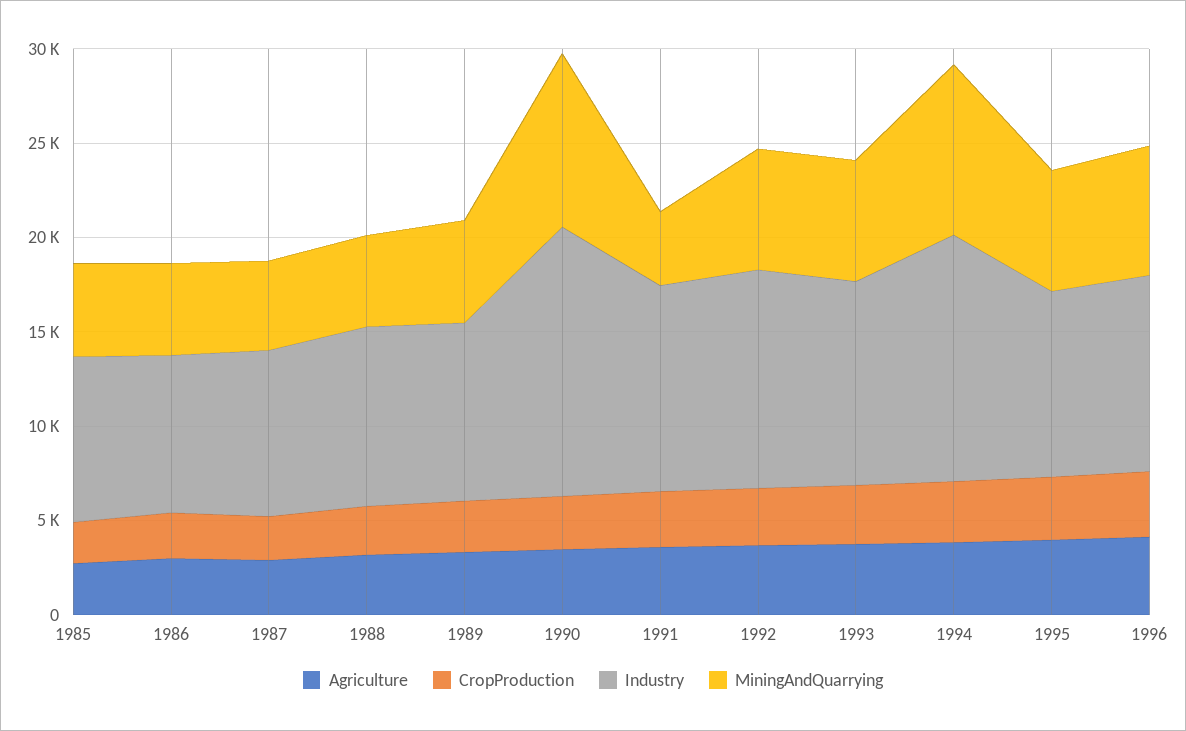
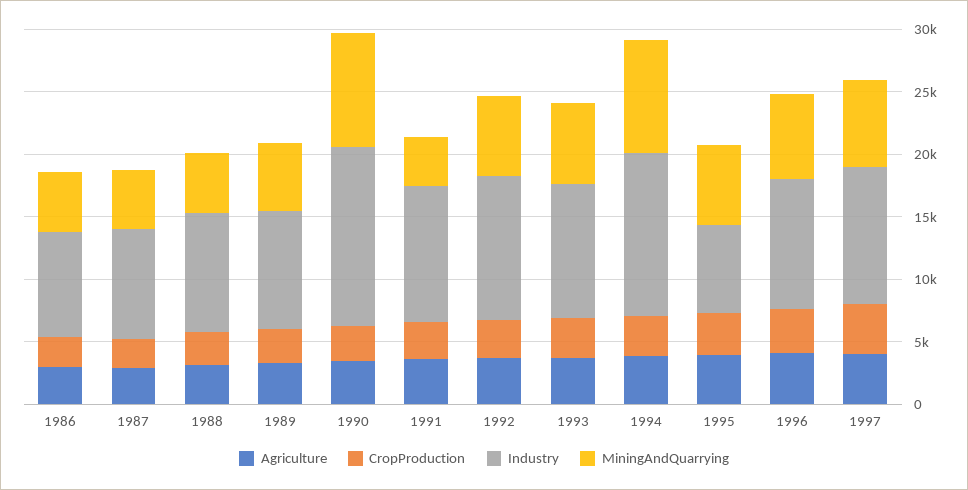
Agriculture, 1985: 3000 -> none
CropProduction, 1985: 2000 -> none
Industry, 1985: 9000 -> none
MiningAndQuarrying, 1985: 5000 -> none
Industry, 1995: 10000 -> 7000
Agriculture, 1997: none -> 4000
CropProduction, 1997: none -> 4000
Industry, 1997: none -> 11000
MiningAndQuarrying, 1997: none -> 7000

